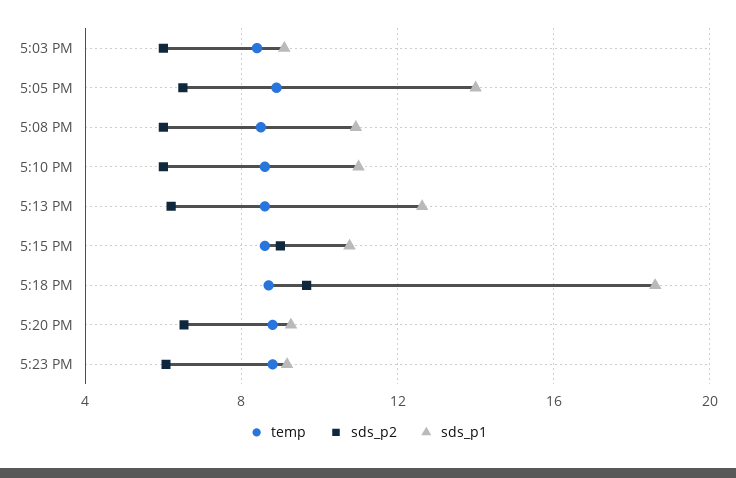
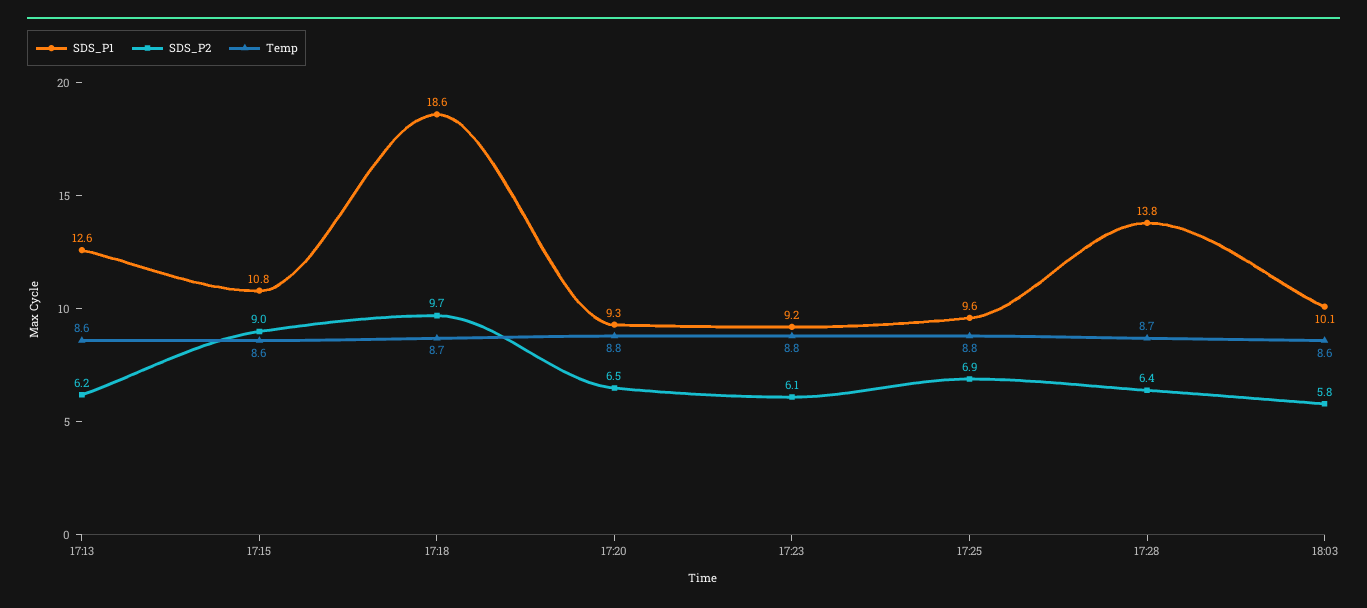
temp, 5:03 PM: 8.5 -> none
sds_p2, 5:03 PM: 6 -> none
sds_p1, 5:03 PM: 9 -> none
temp, 5:05 PM: 9 -> none
sds_p2, 5:05 PM: 6.5 -> none
sds_p1, 5:05 PM: 14 -> none
temp, 5:08 PM: 8.5 -> none
sds_p2, 5:08 PM: 6 -> none
sds_p1, 5:08 PM: 11 -> none
temp, 5:10 PM: 8.5 -> none
sds_p2, 5:10 PM: 6 -> none
sds_p1, 5:10 PM: 11 -> none
sds_p1, 17:25: none -> 9.6
sds_p2, 17:25: none -> 6.9
temp, 17:25: none -> 8.8
sds_p1, 17:28: none -> 13.8
sds_p2, 17:28: none -> 6.4
temp, 17:28: none -> 8.7
sds_p1, 18:03: none -> 10.1
sds_p2, 18:03: none -> 5.8
temp, 18:03: none -> 8.6

